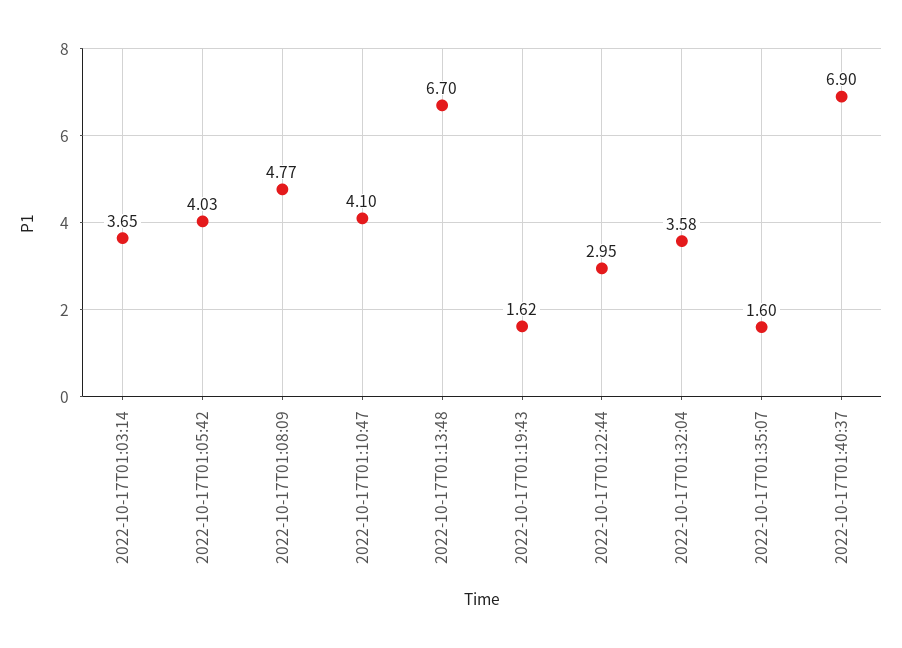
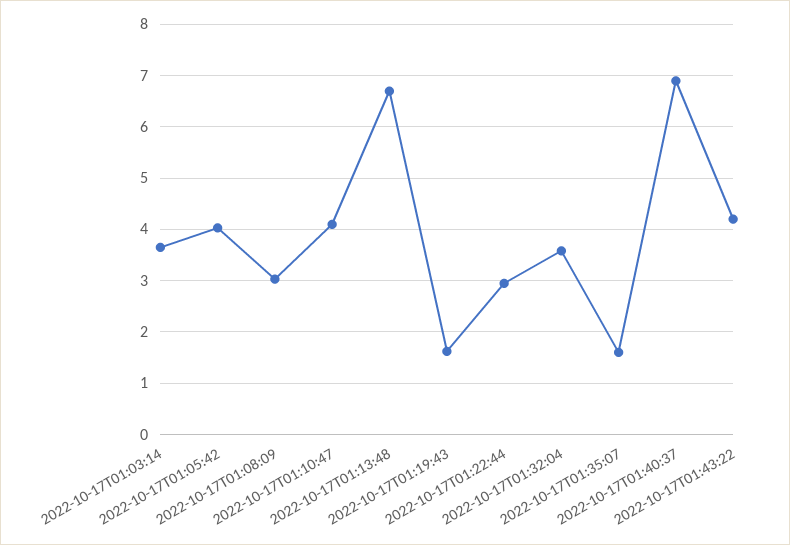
2022-10-17T01:08:09: 4.77 -> 3
2022-10-17T01:43:22: none -> 4.2

